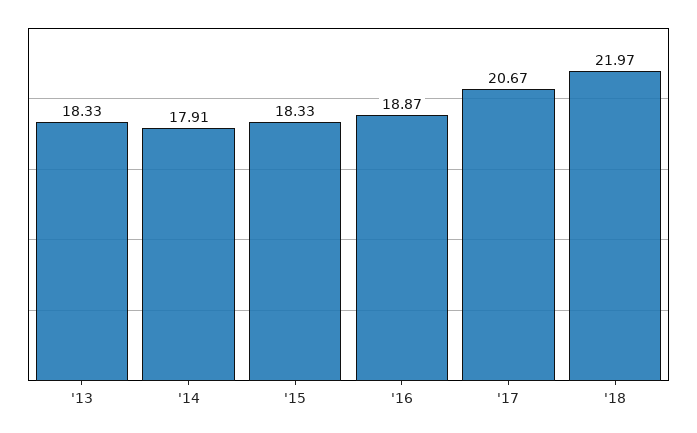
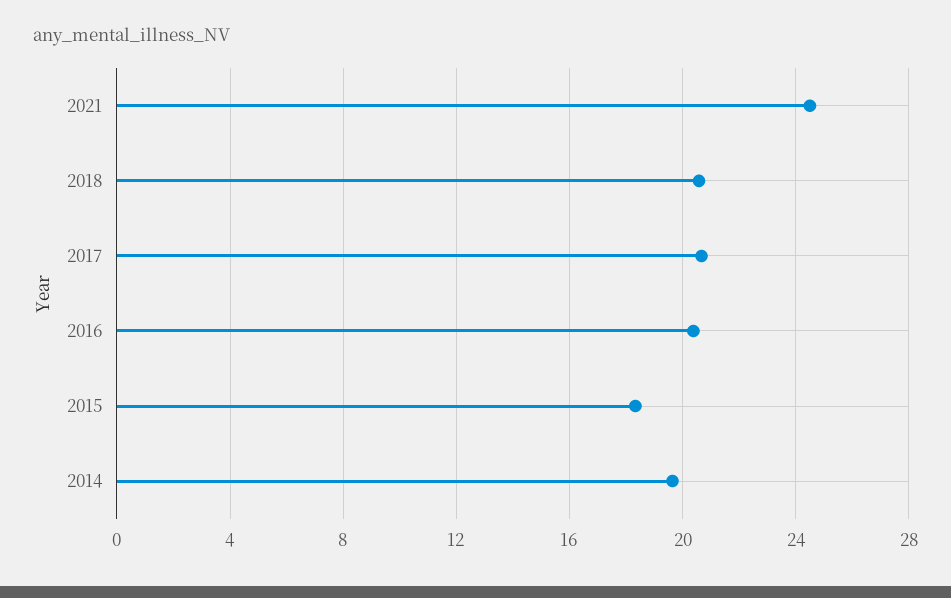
'13: 18.33 -> none
'14: 17.91 -> 19.5
'16: 18.87 -> 20.5
'18: 21.97 -> 20.5
2021: none -> 24.5

